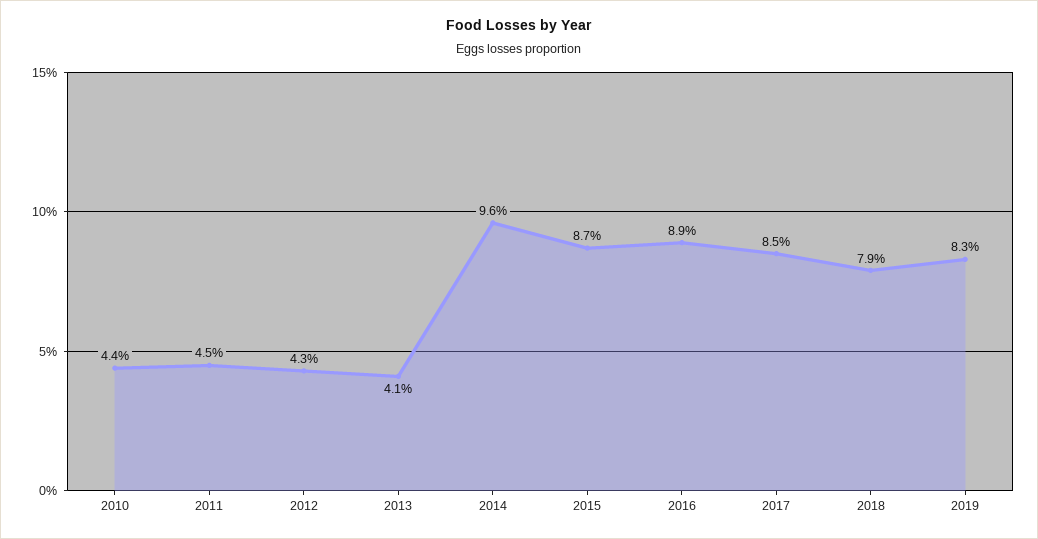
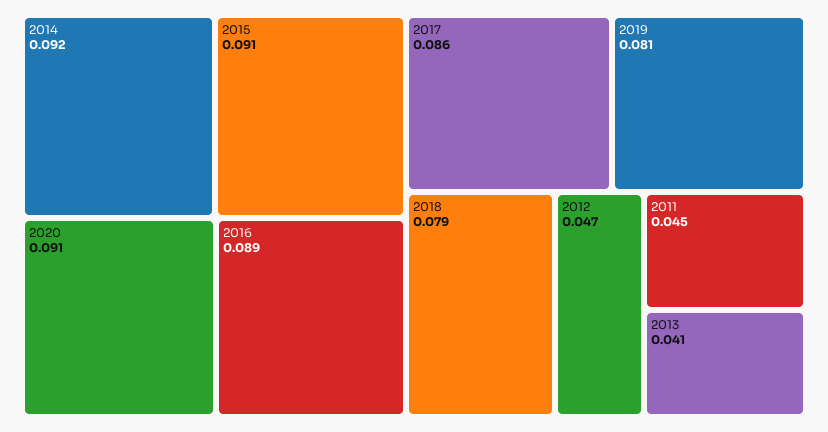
2010: 0.044 -> none
2012: 0.043 -> 0.047
2014: 0.096 -> 0.092
2015: 0.087 -> 0.091
2017: 0.085 -> 0.086
2019: 0.083 -> 0.081
2020: none -> 0.091

